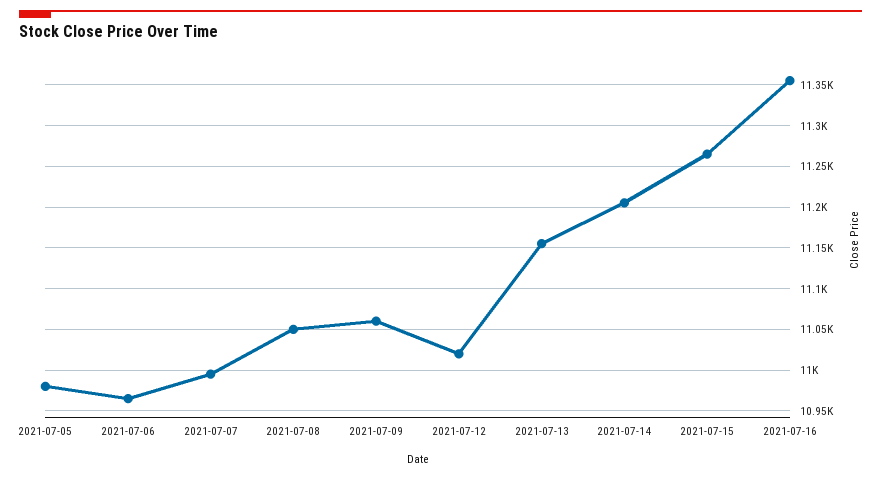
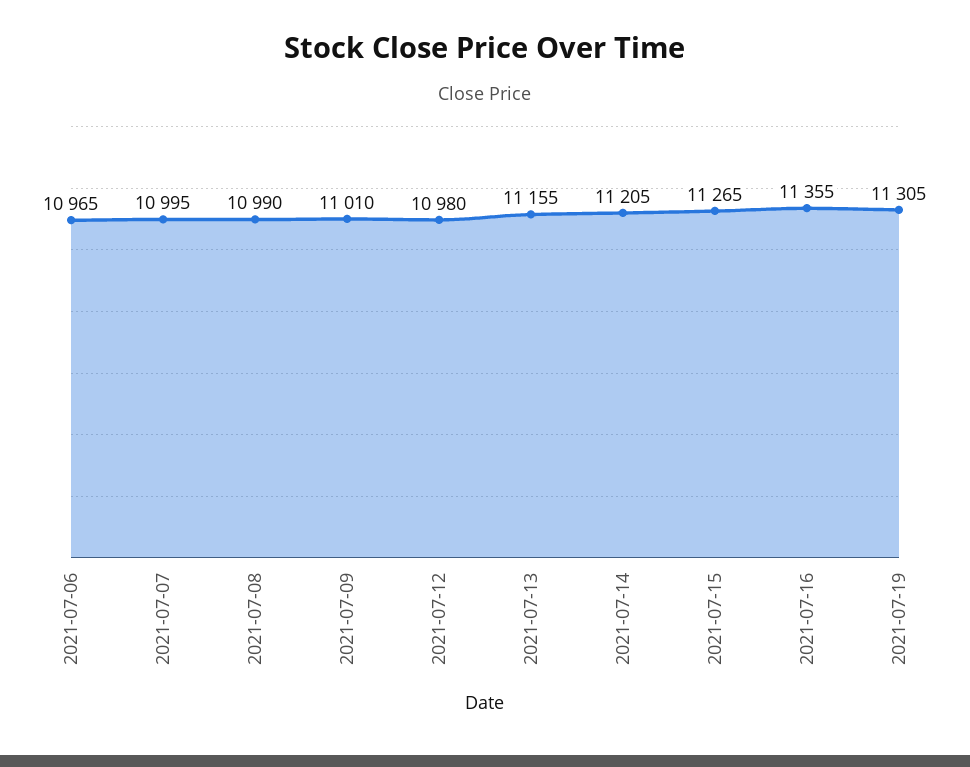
2021-07-05: 10980 -> none
2021-07-08: 11050 -> 10990
2021-07-09: 11060 -> 11010
2021-07-12: 11020 -> 10980
2021-07-19: none -> 11305

